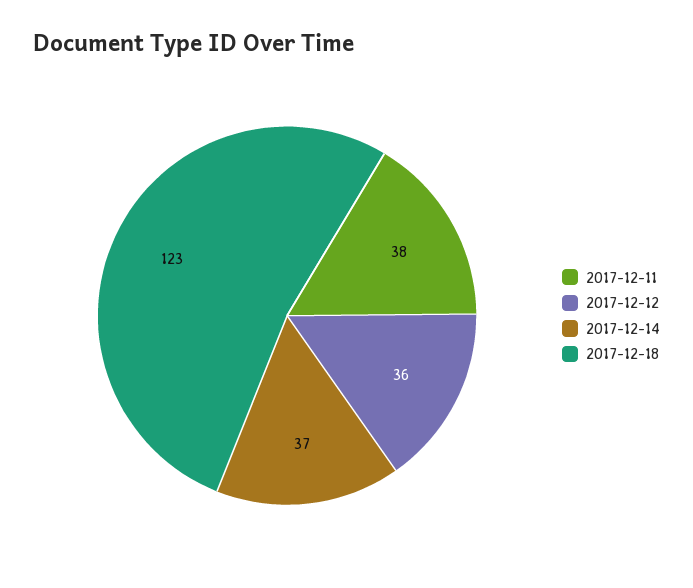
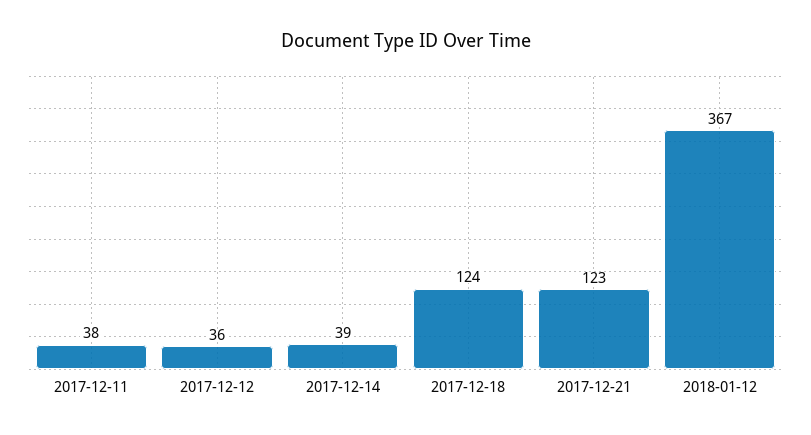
2017-12-14: 37 -> 39
2017-12-18: 123 -> 124
2017-12-21: none -> 123
2018-01-12: none -> 367

